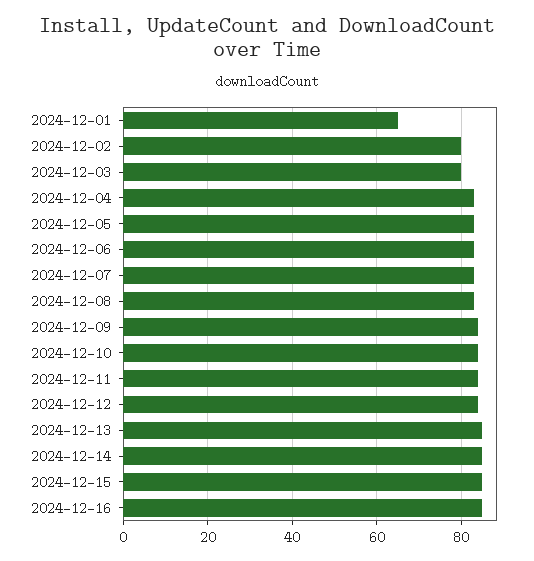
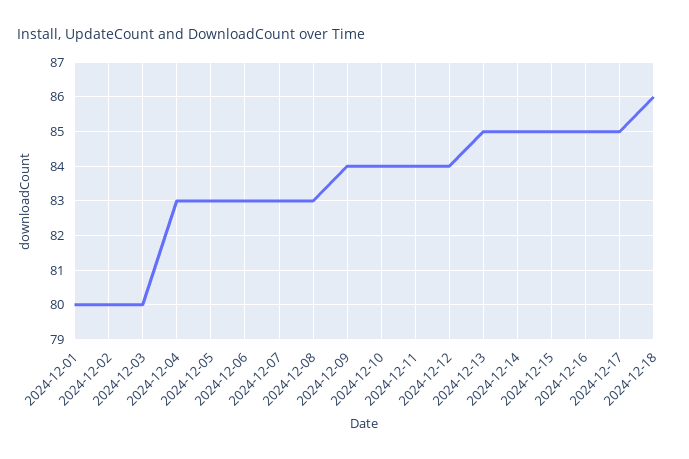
2024-12-01: 65 -> 80
2024-12-17: none -> 85
2024-12-18: none -> 86

